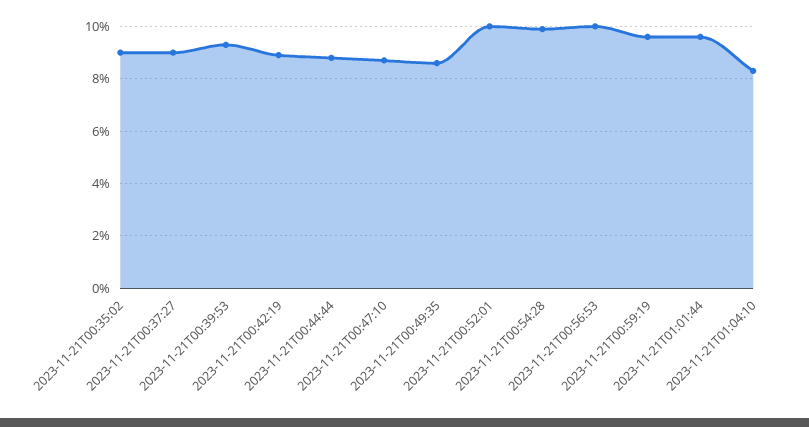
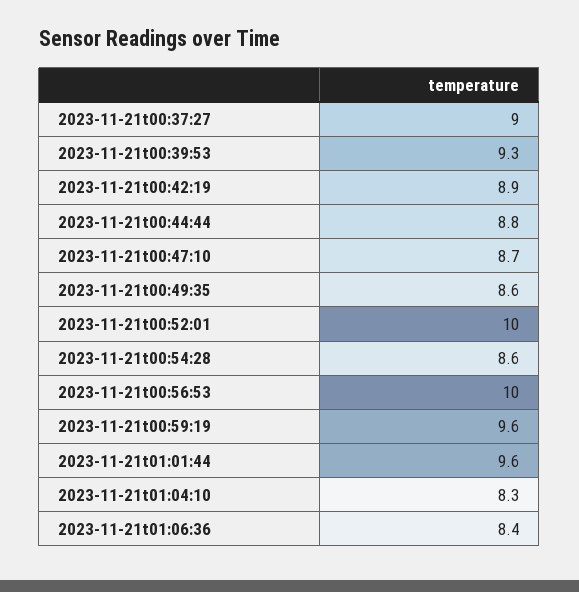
2023-11-21T00:35:02: 9 -> none
2023-11-21T00:54:28: 10 -> 8.6
2023-11-21t01:06:36: none -> 8.4

